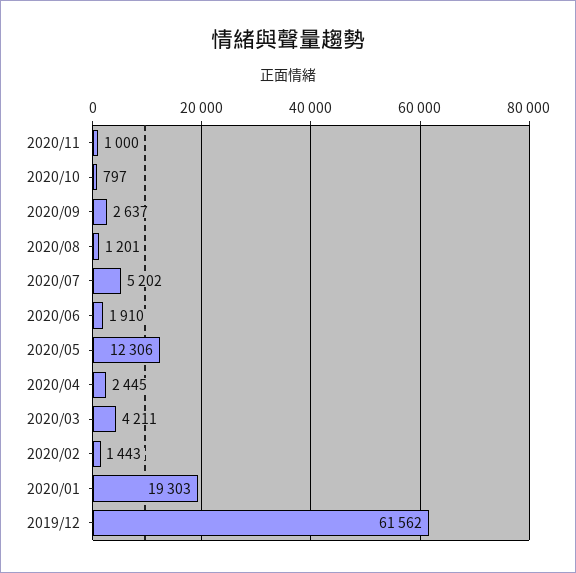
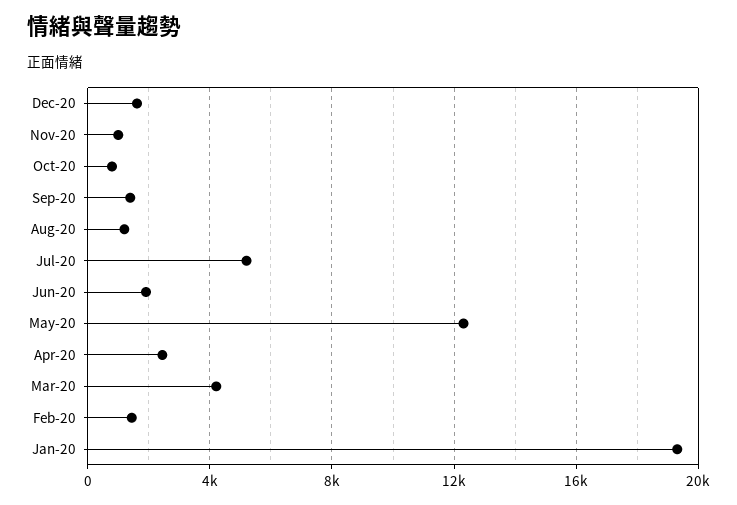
2020/09: 2637 -> 1500
2019/12: 61562 -> none
Dec-20: none -> 1500

